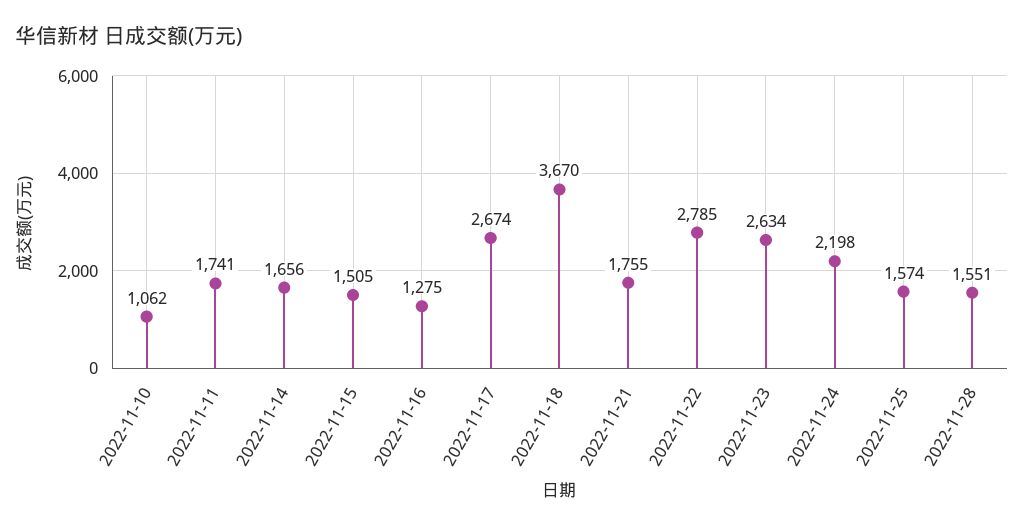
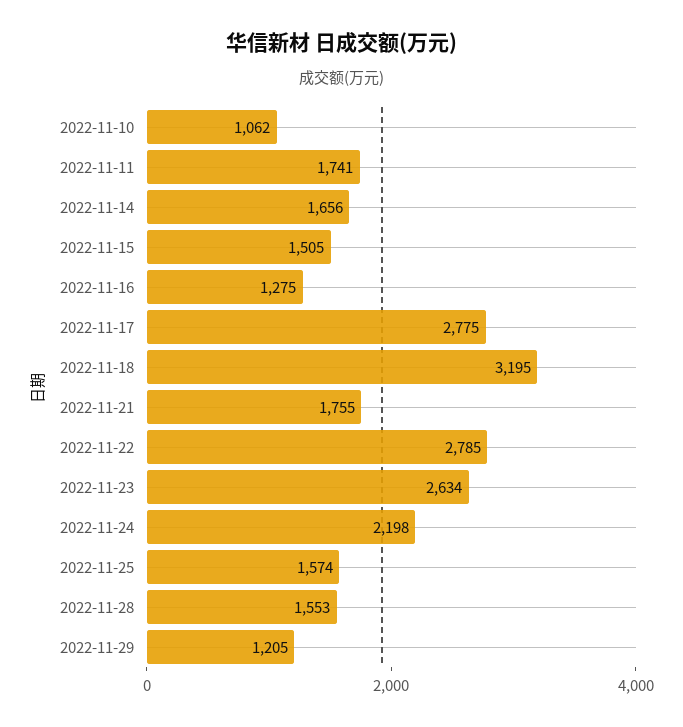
2022-11-17: 2674 -> 2775
2022-11-18: 3670 -> 3195
2022-11-28: 1551 -> 1553
2022-11-29: none -> 1205

